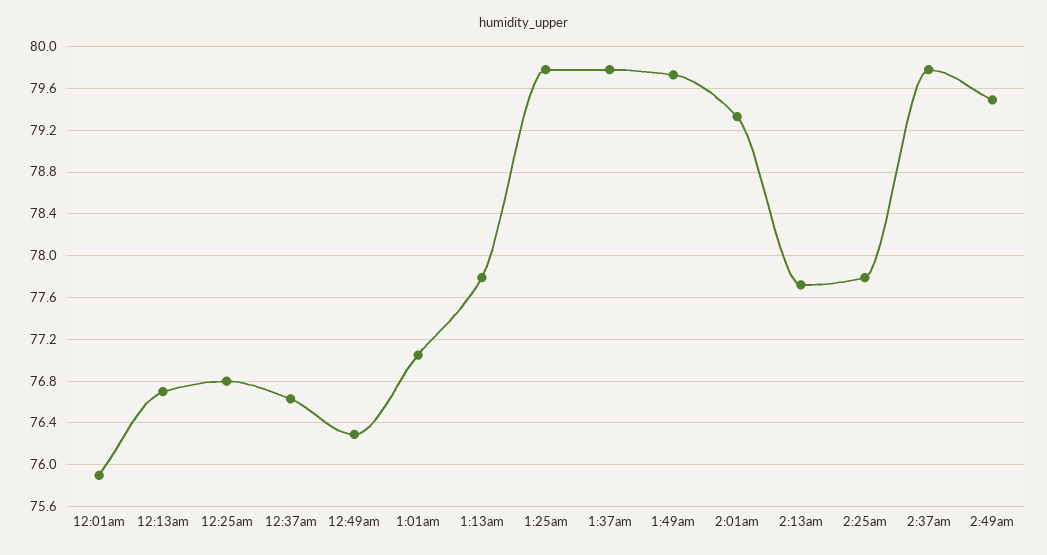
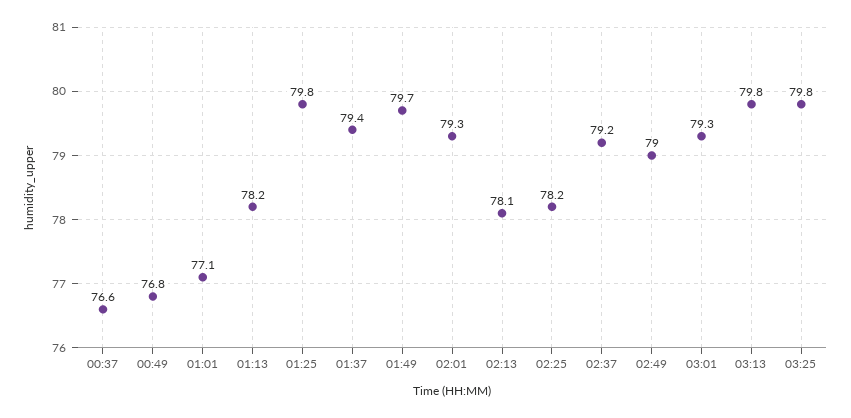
12:01am: 75.9 -> none
12:13am: 76.7 -> none
12:25am: 76.8 -> none
12:49am: 76.3 -> 76.8
1:13am: 77.8 -> 78.2
1:37am: 79.8 -> 79.4
2:13am: 77.7 -> 78.1
2:25am: 77.8 -> 78.2
2:37am: 79.8 -> 79.2
2:49am: 79.5 -> 79
03:01: none -> 79.3
03:13: none -> 79.8
03:25: none -> 79.8

